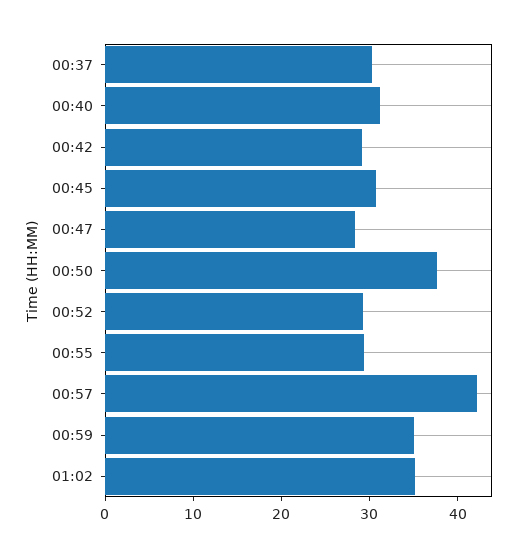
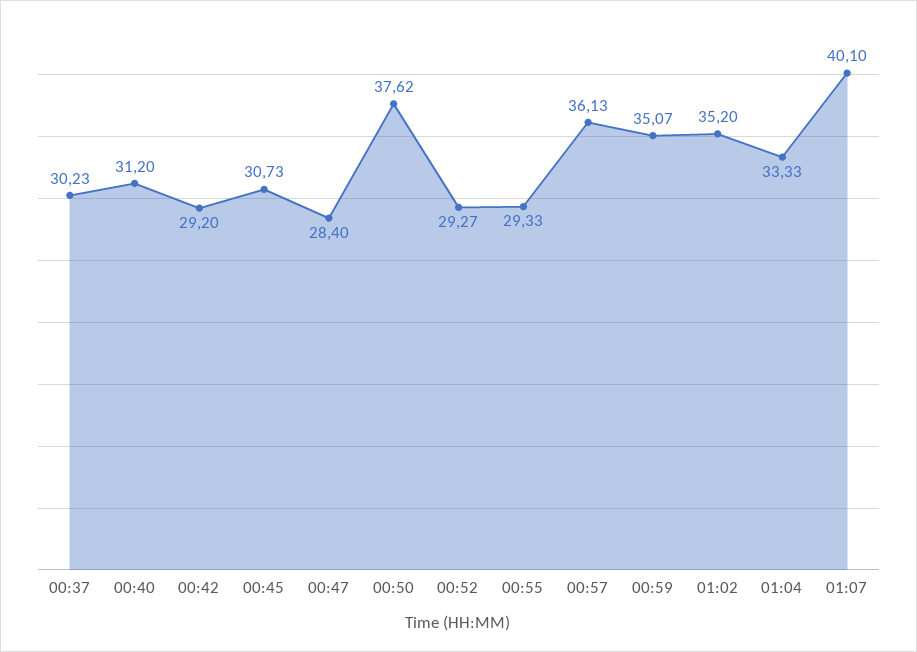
00:57: 42 -> 36.13
01:04: none -> 33.33
01:07: none -> 40.1

